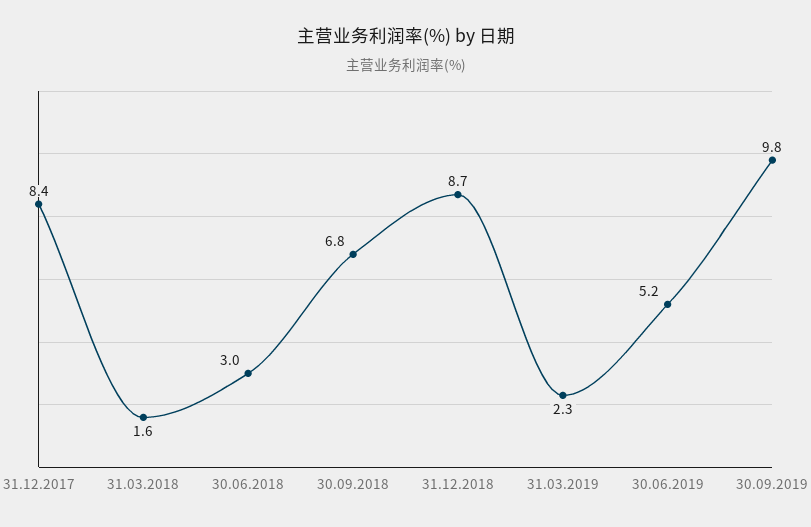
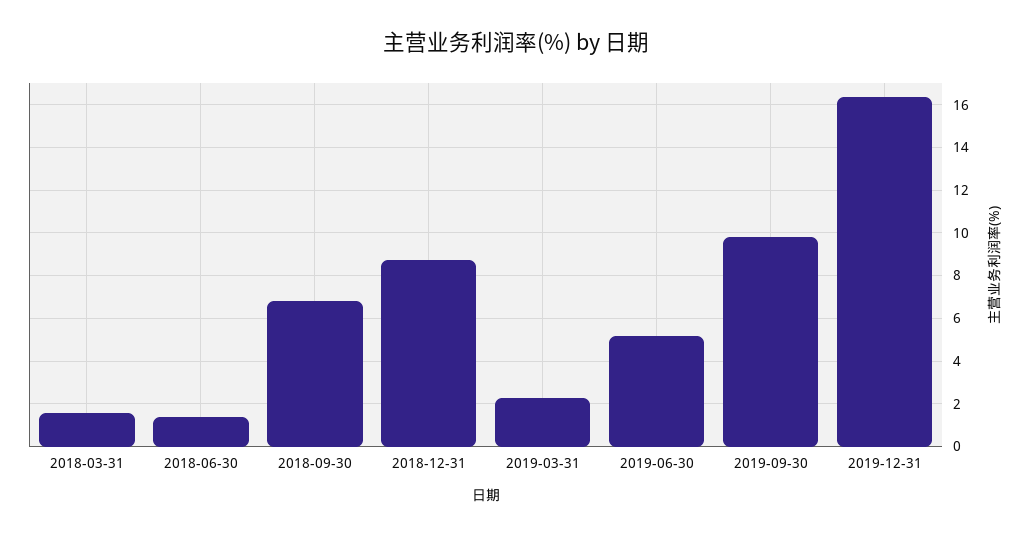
31.12.2017: 8.4 -> none
30.06.2018: 3 -> 1.5
2019-12-31: none -> 16.5

